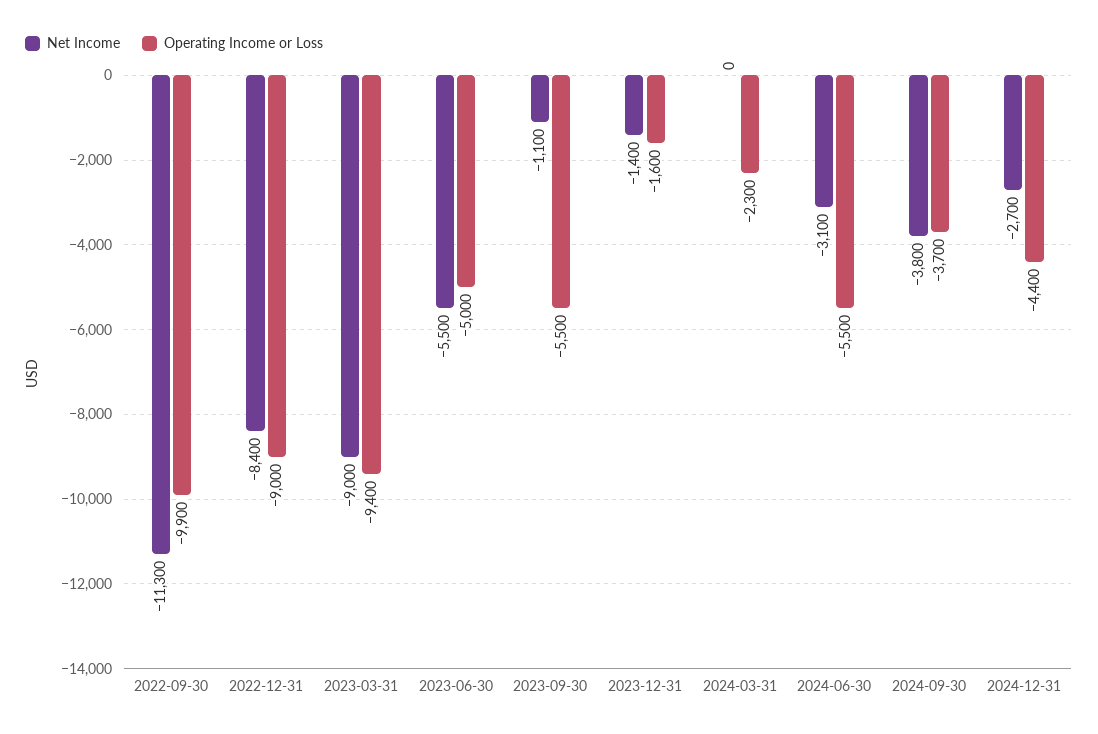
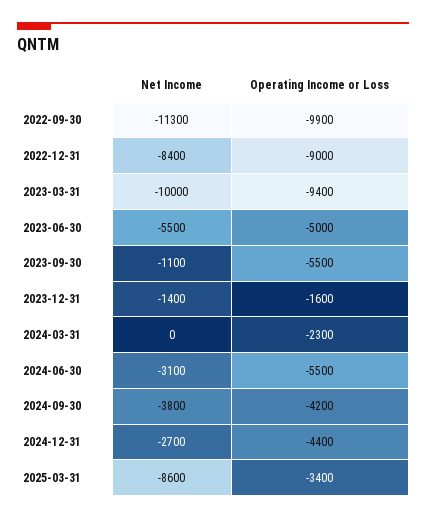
Net Income, 2023-03-31: -9000 -> -10000
Operating Income or Loss, 2024-09-30: -3700 -> -4200
Net Income, 2025-03-31: none -> -8600
Operating Income or Loss, 2025-03-31: none -> -3400

